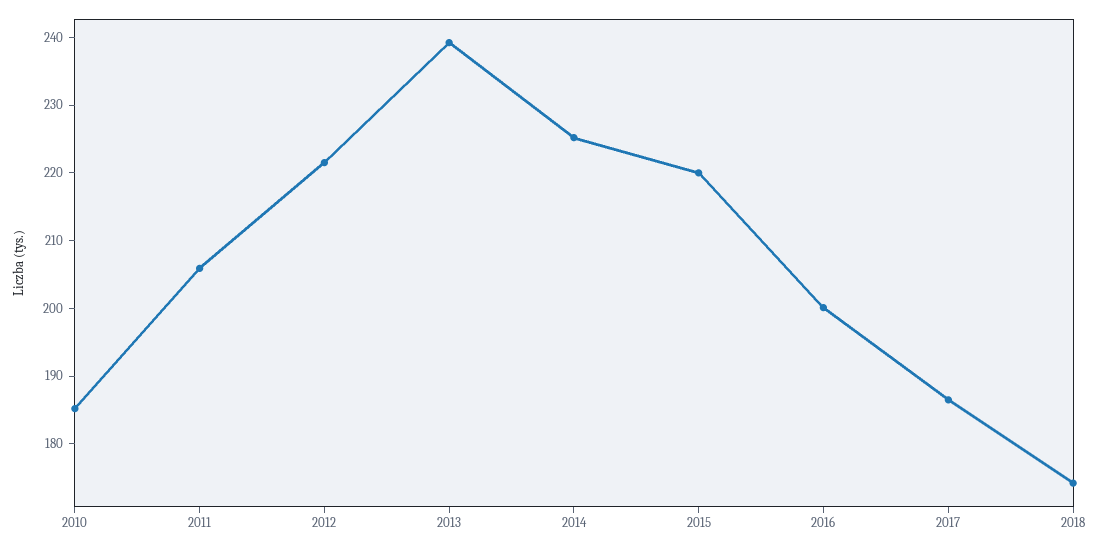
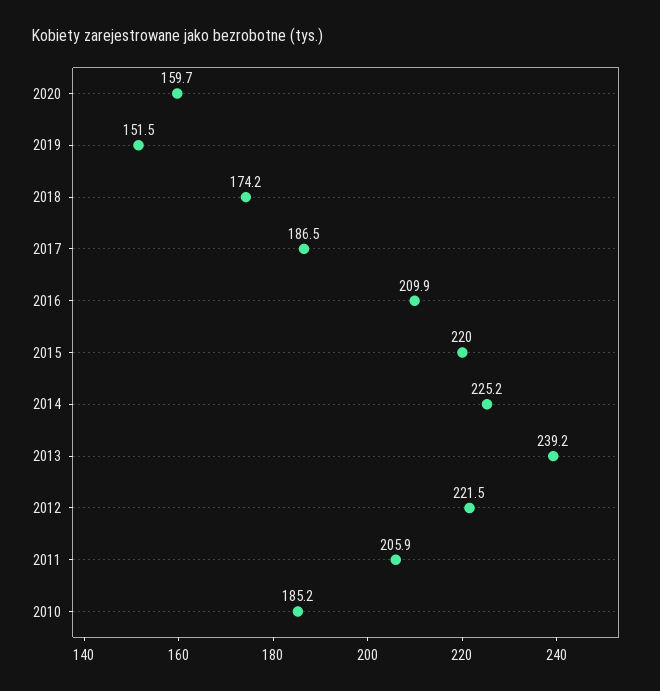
2016: 200 -> 209.9
2020: none -> 159.7
2019: none -> 151.5

